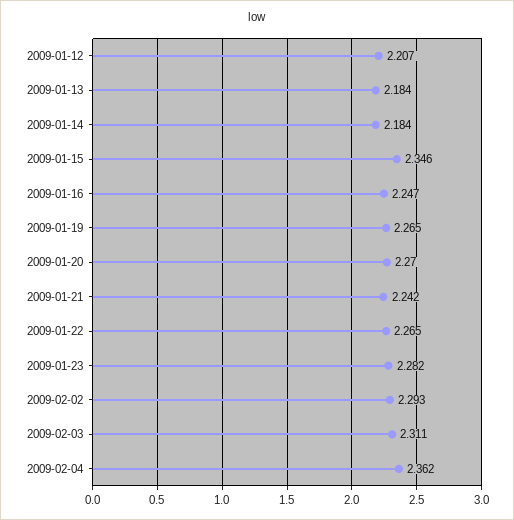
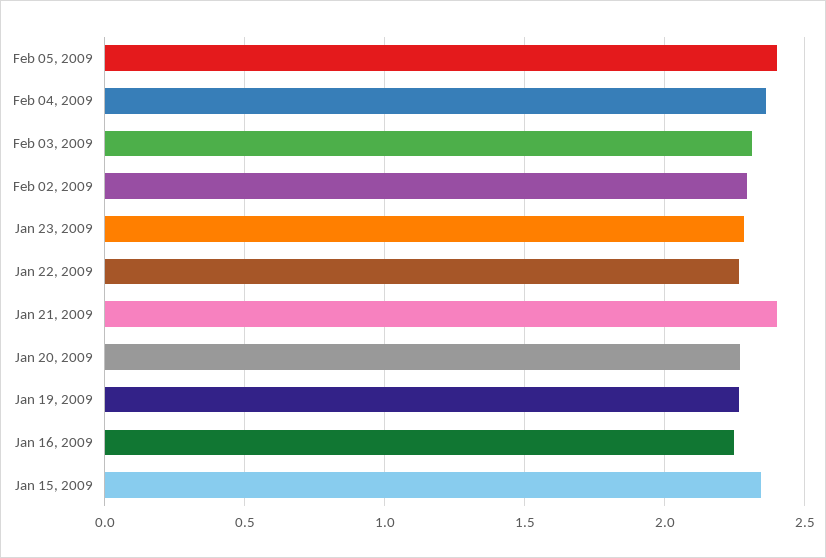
2009-01-12: 2.207 -> none
2009-01-13: 2.184 -> none
2009-01-14: 2.184 -> none
2009-01-21: 2.242 -> 2.4
Feb 05, 2009: none -> 2.4

